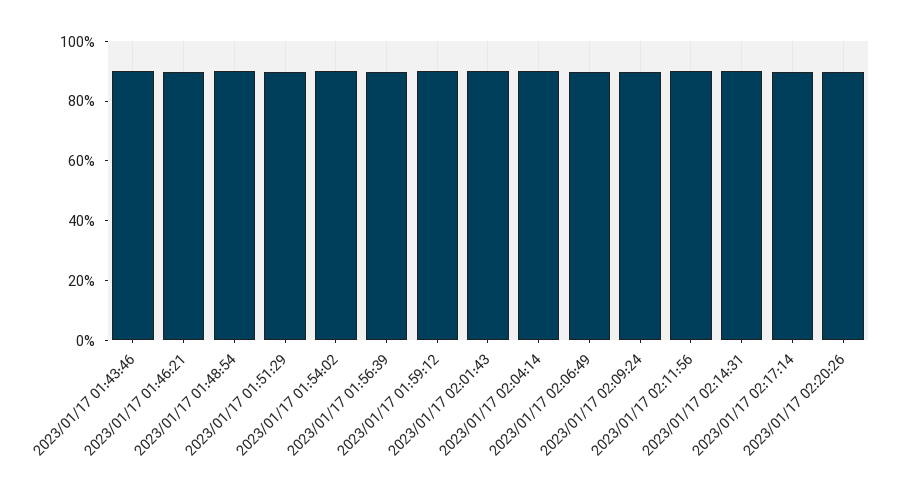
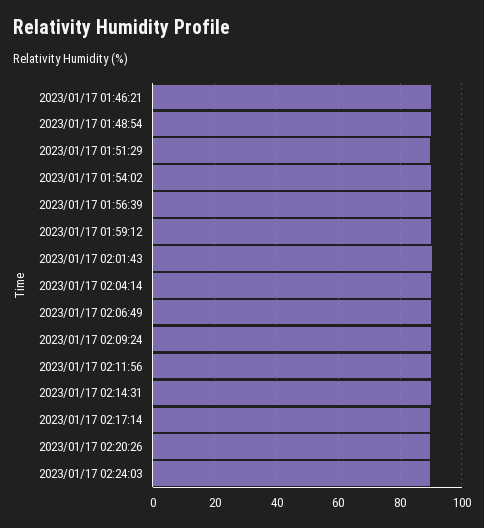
2023/01/17 01:43:46: 90 -> none
2023/01/17 02:24:03: none -> 90

